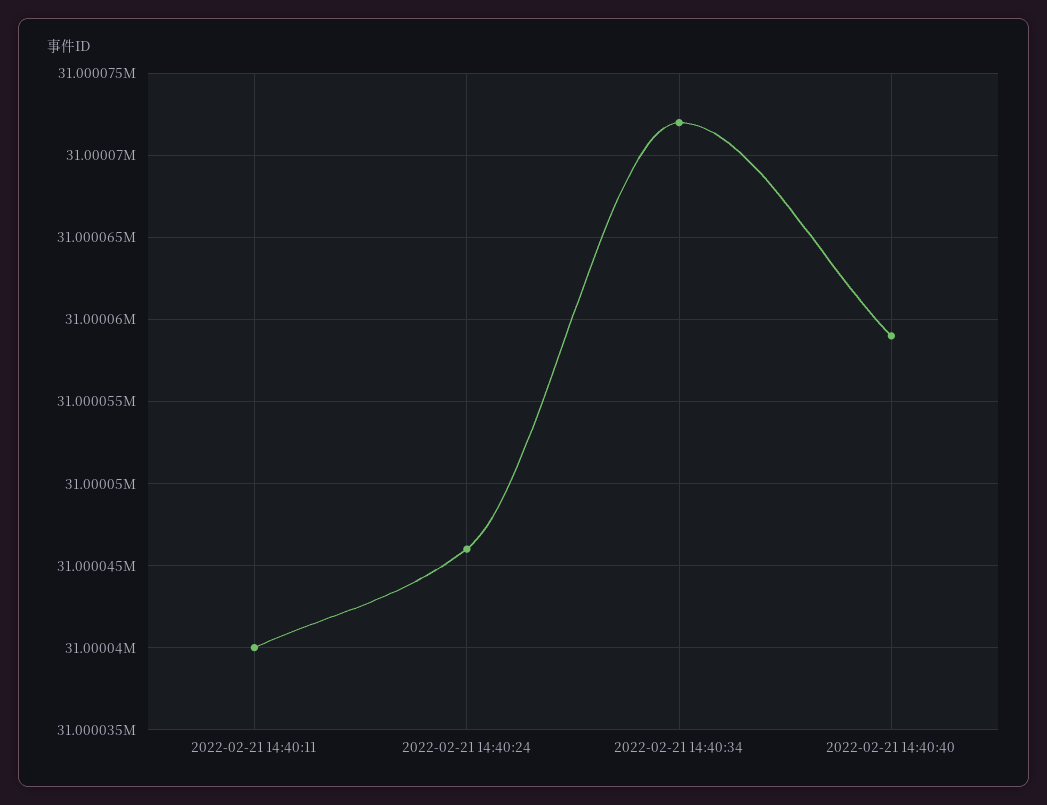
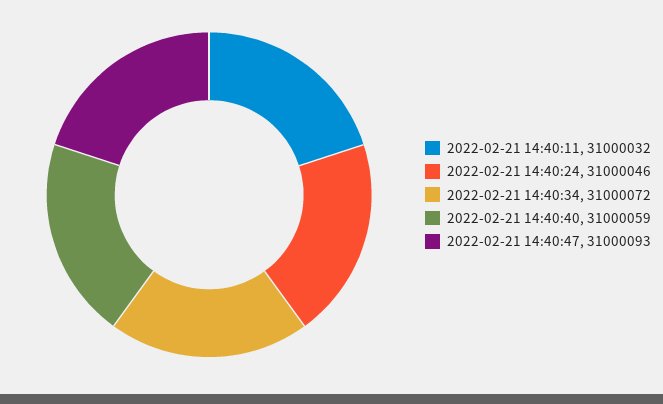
2022-02-21 14:40:11: 31000040 -> 31000032
2022-02-21 14:40:47: none -> 31000093

